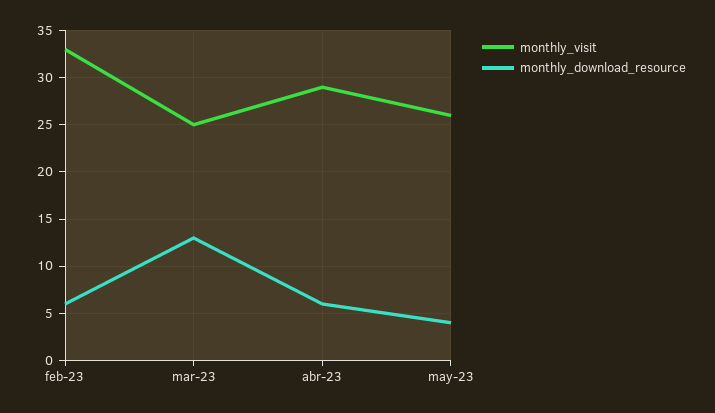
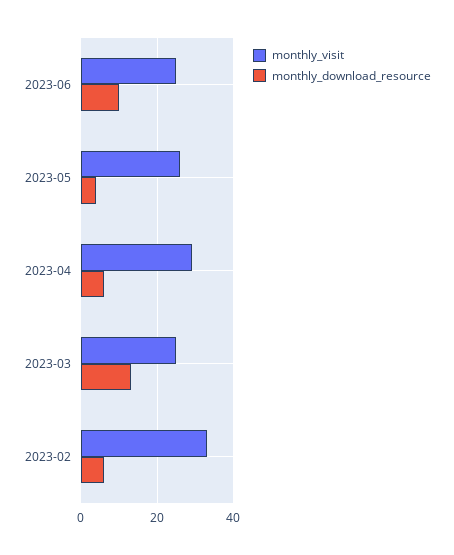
monthly_visit, 2023-06: none -> 25
monthly_download_resource, 2023-06: none -> 10

